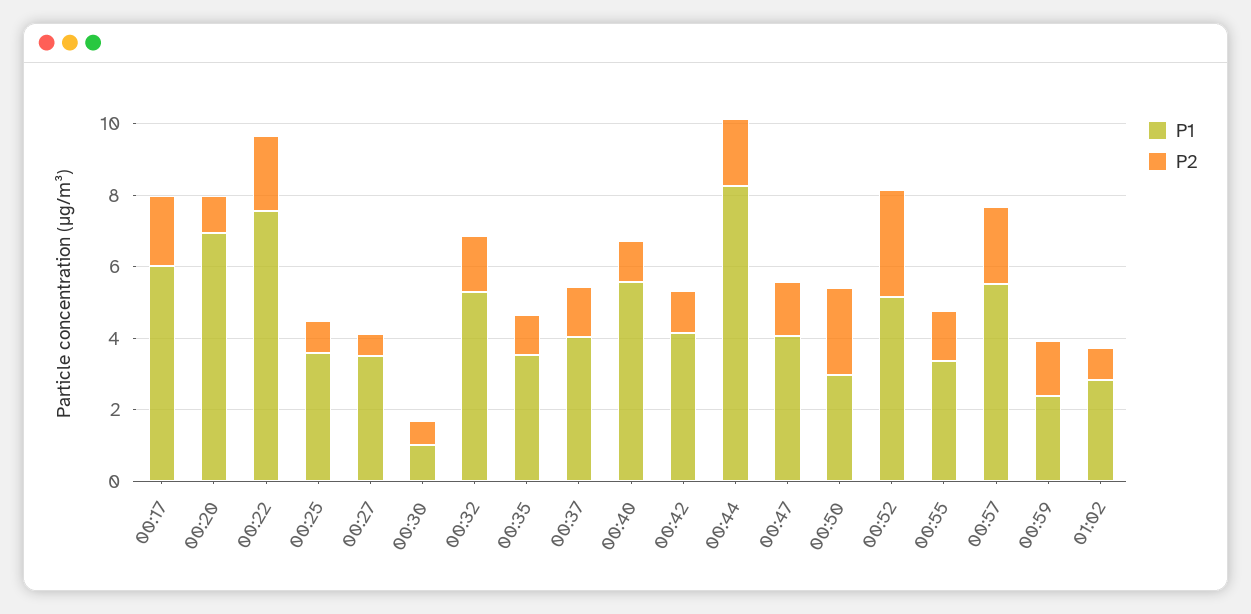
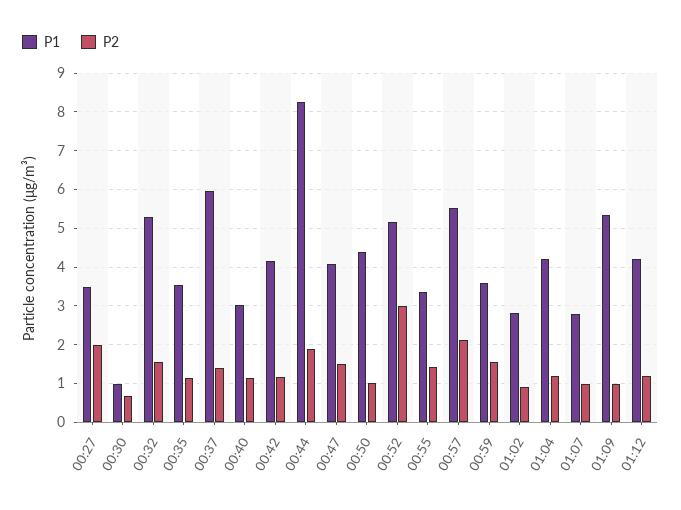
P1, 00:17: 6 -> none
P2, 00:17: 2 -> none
P1, 00:20: 7 -> none
P2, 00:20: 1 -> none
P1, 00:22: 7.5 -> none
P2, 00:22: 2 -> none
P1, 00:25: 3.5 -> none
P2, 00:25: 1 -> none
P2, 00:27: 0.5 -> 2
P1, 00:37: 4 -> 6
P1, 00:40: 5.5 -> 3
P1, 00:50: 3 -> 4.4
P2, 00:50: 2.5 -> 1
P1, 00:59: 2.5 -> 3.6
P1, 01:04: none -> 4.2
P2, 01:04: none -> 1.2
P1, 01:07: none -> 2.8
P2, 01:07: none -> 1
P1, 01:09: none -> 5.4
P2, 01:09: none -> 1
P1, 01:12: none -> 4.2
P2, 01:12: none -> 1.2

